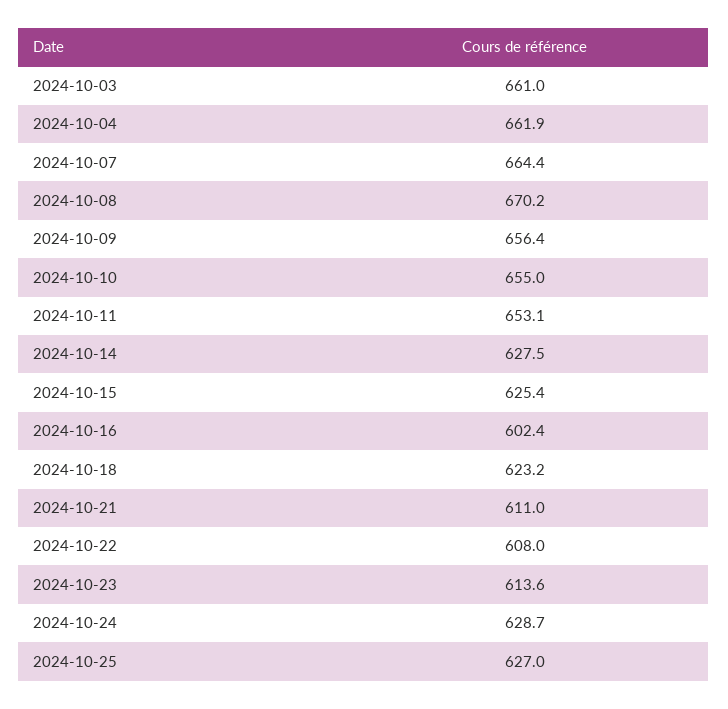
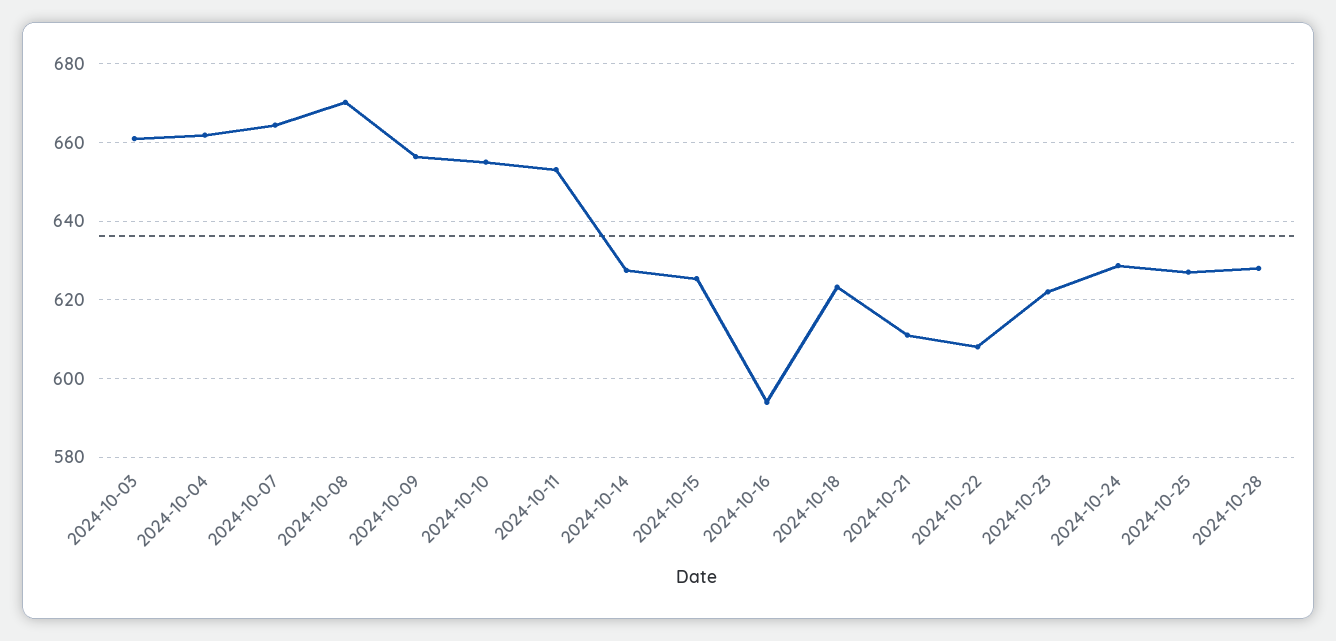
2024-10-16: 602.4 -> 594
2024-10-23: 613.6 -> 622
2024-10-28: none -> 628

